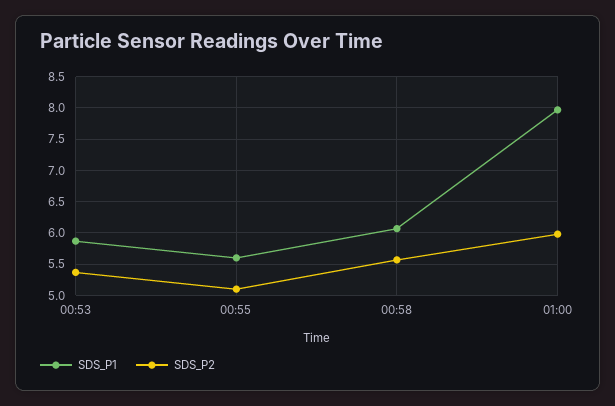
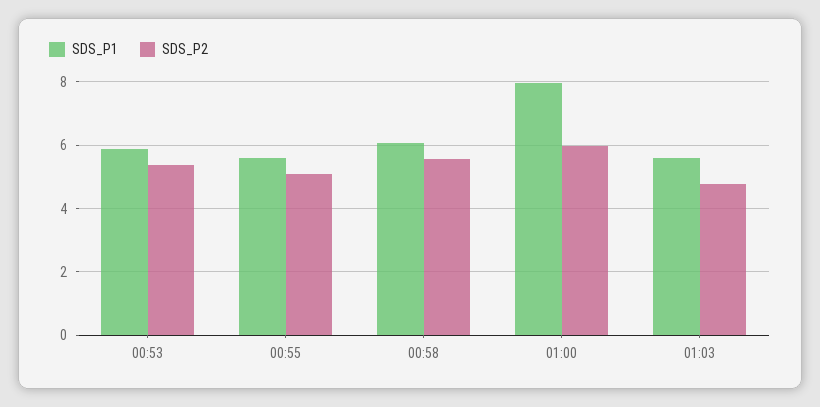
SDS_P1, 01:03: none -> 5.6
SDS_P2, 01:03: none -> 4.8

